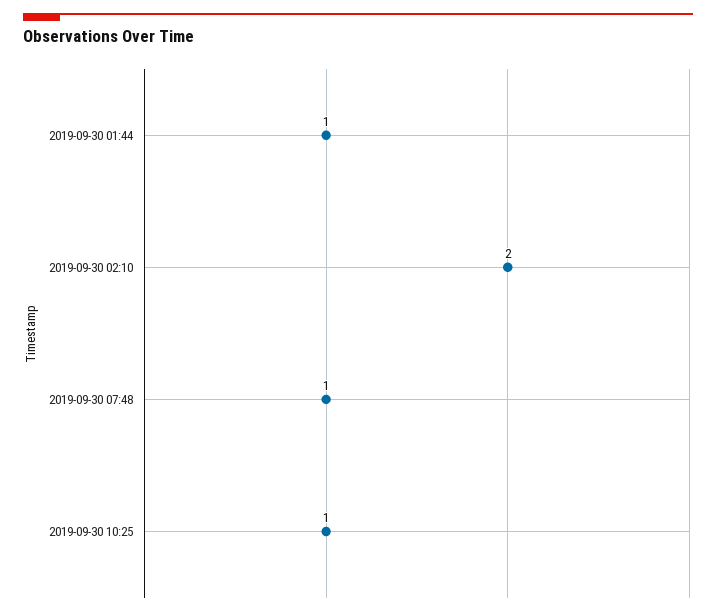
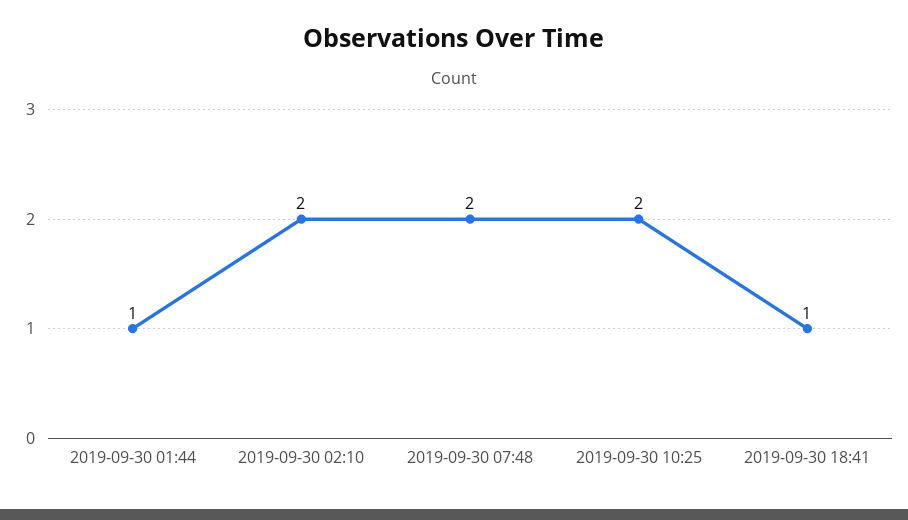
2019-09-30 07:48: 1 -> 2
2019-09-30 10:25: 1 -> 2
2019-09-30 18:41: none -> 1

